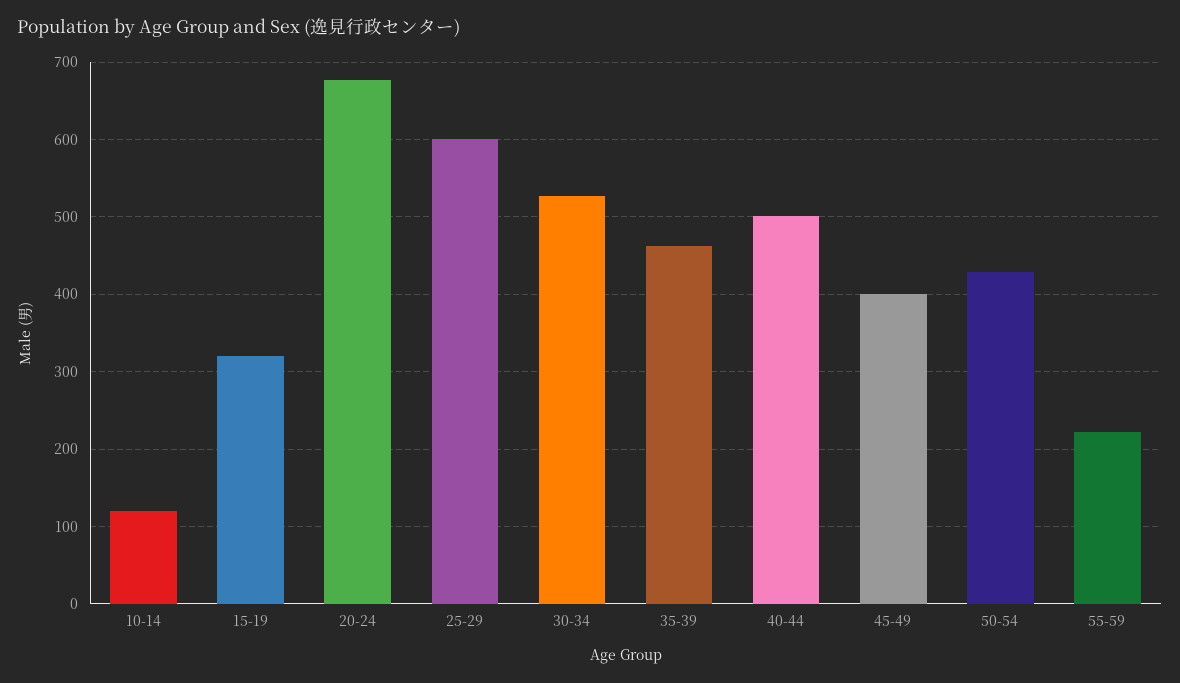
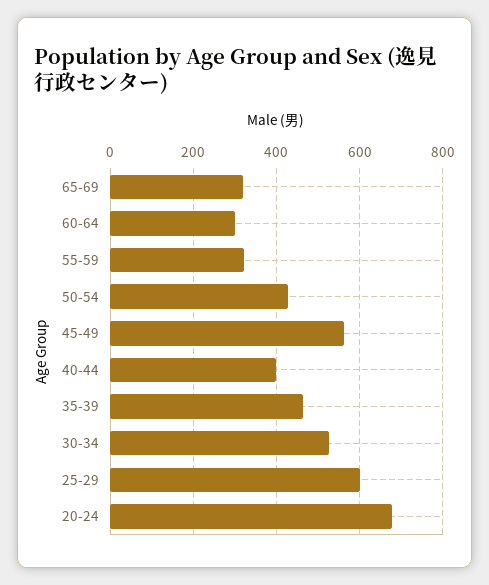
10-14: 120 -> none
15-19: 320 -> none
40-44: 500 -> 400
45-49: 400 -> 560
55-59: 220 -> 320
65-69: none -> 320
60-64: none -> 300

